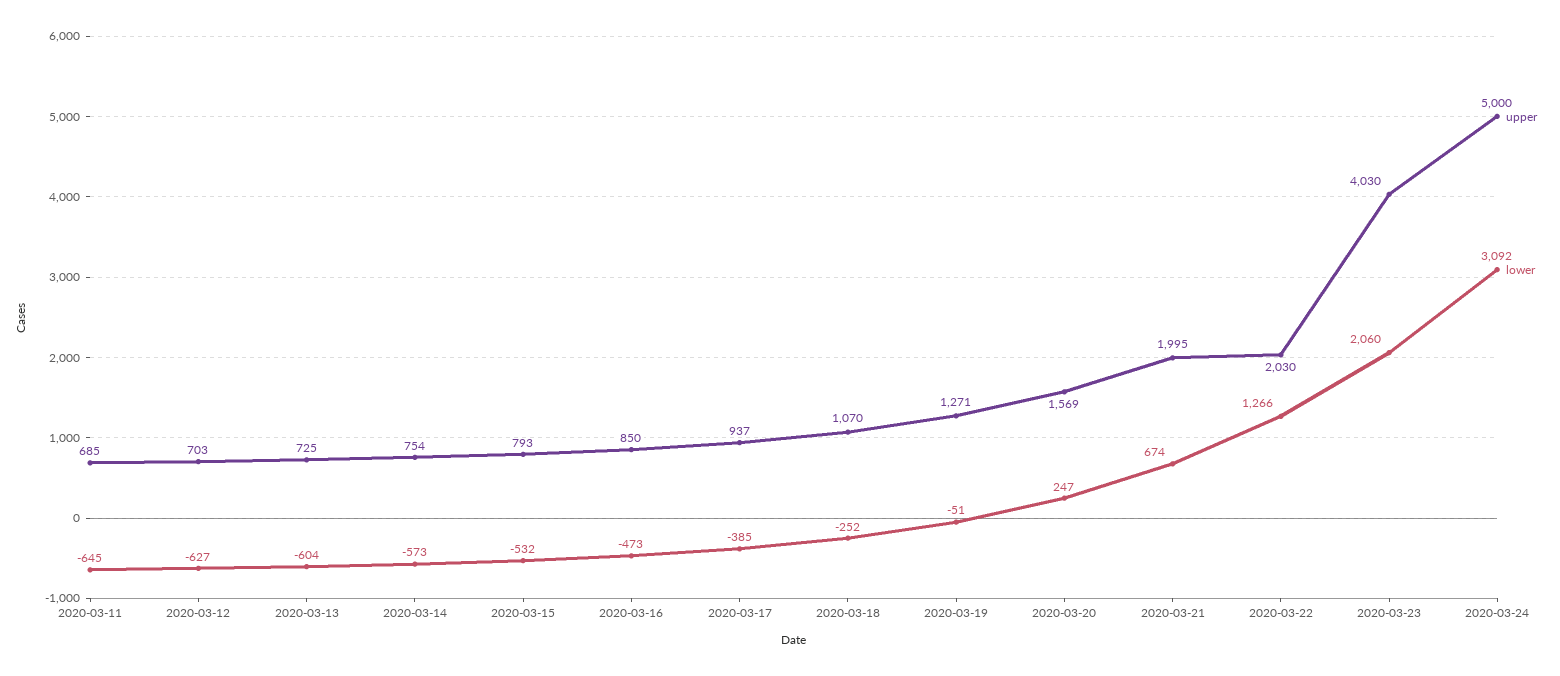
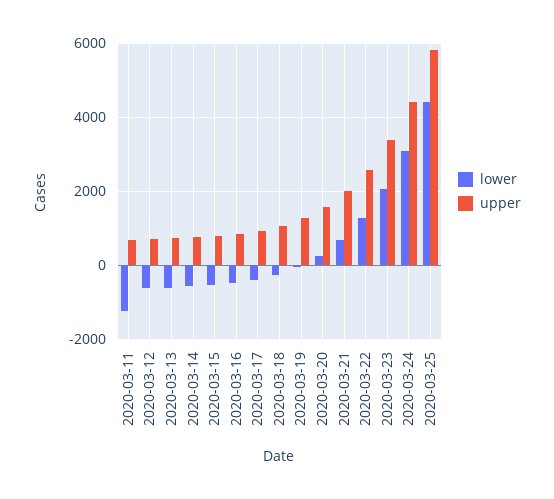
lower, 2020-03-11: -645 -> -1200
upper, 2020-03-22: 2030 -> 2600
upper, 2020-03-23: 4030 -> 3400
upper, 2020-03-24: 5000 -> 4400
lower, 2020-03-25: none -> 4400
upper, 2020-03-25: none -> 5800

